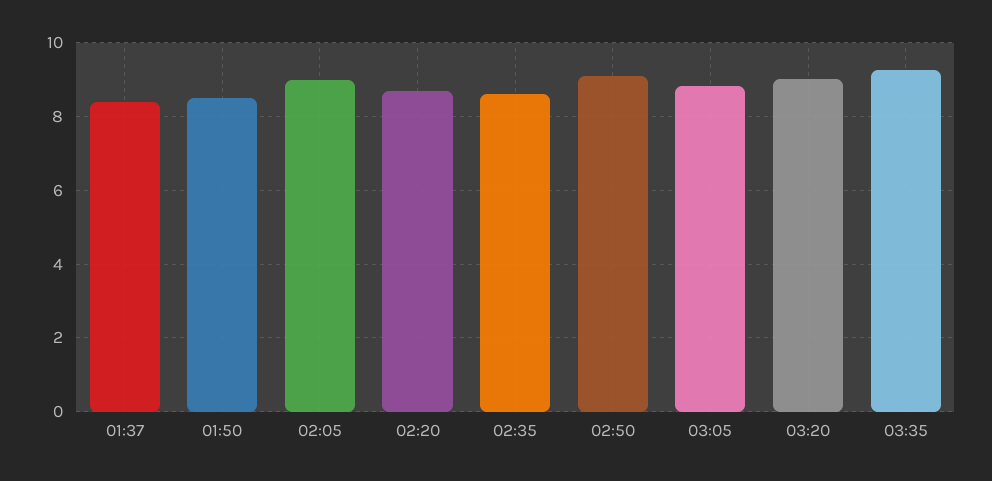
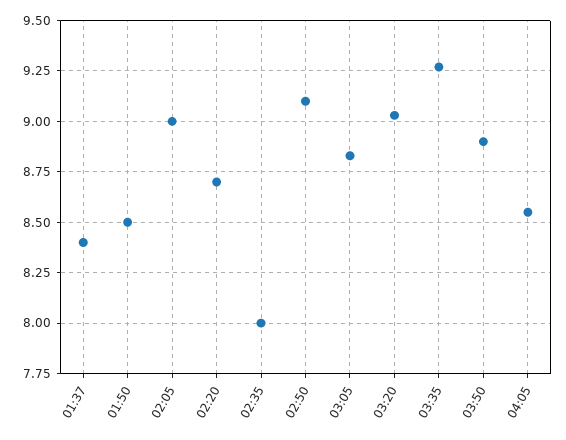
02:35: 8.6 -> 8
03:50: none -> 8.9
04:05: none -> 8.55

